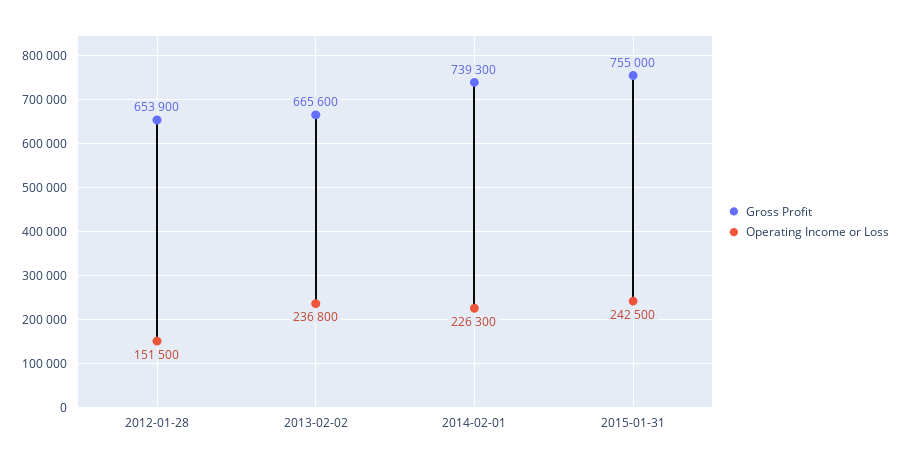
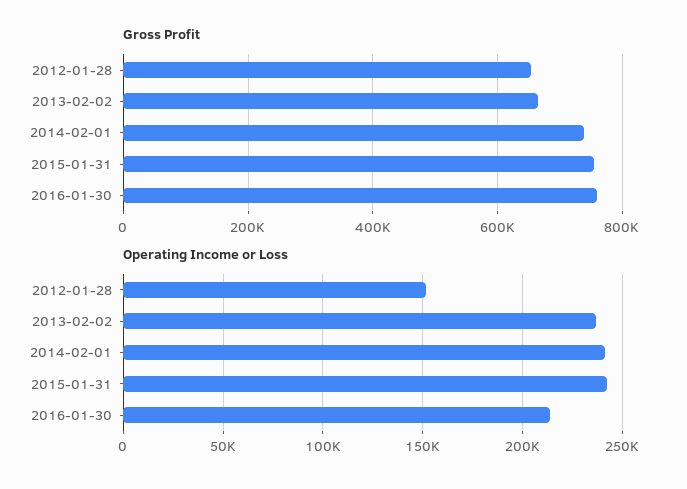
Operating Income or Loss, 2014-02-01: 226300 -> 240000
Gross Profit, 2016-01-30: none -> 760000
Operating Income or Loss, 2016-01-30: none -> 215000

